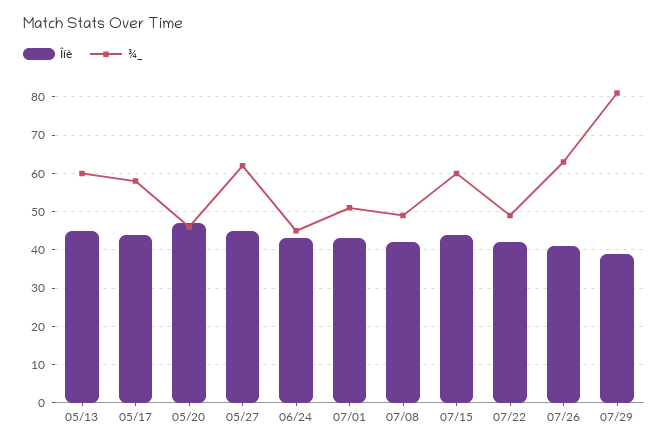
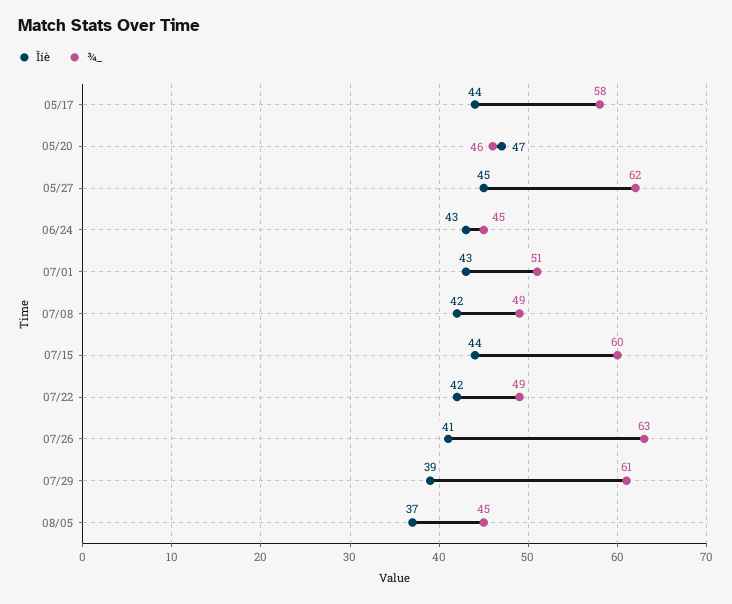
Îíè, 05/13: 45 -> none
¾_, 05/13: 60 -> none
¾_, 07/29: 80 -> 61
Îíè, 08/05: none -> 37
¾_, 08/05: none -> 45

